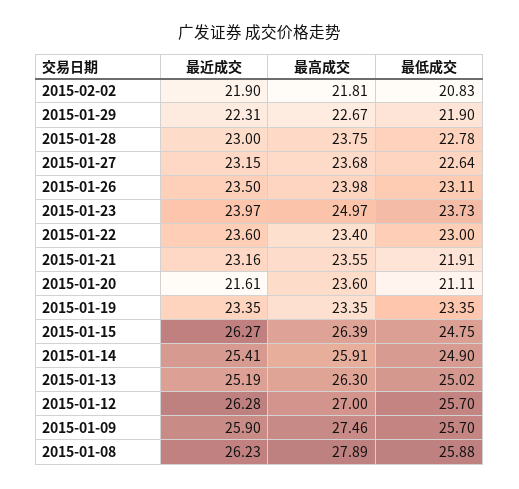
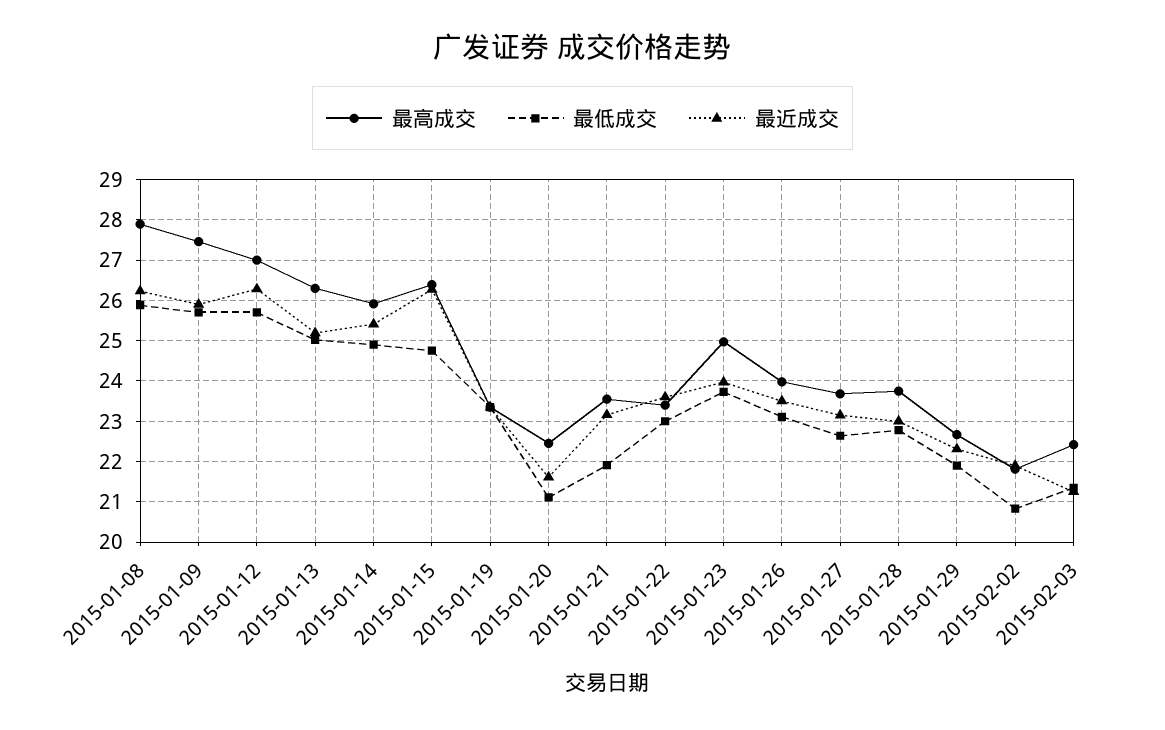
最高成交, 2015-01-20: 23.6 -> 22.4
最高成交, 2015-02-03: none -> 22.4
最低成交, 2015-02-03: none -> 21.4
最近成交, 2015-02-03: none -> 21.2

